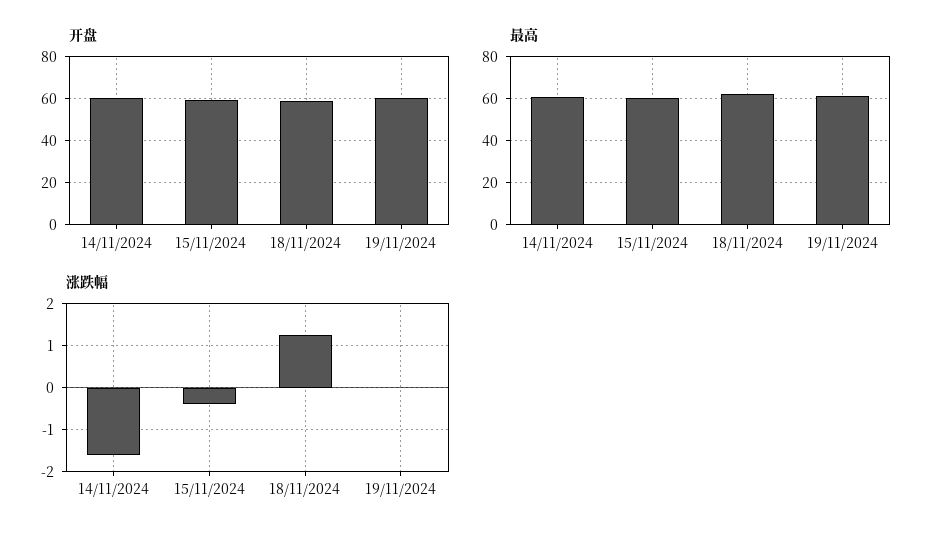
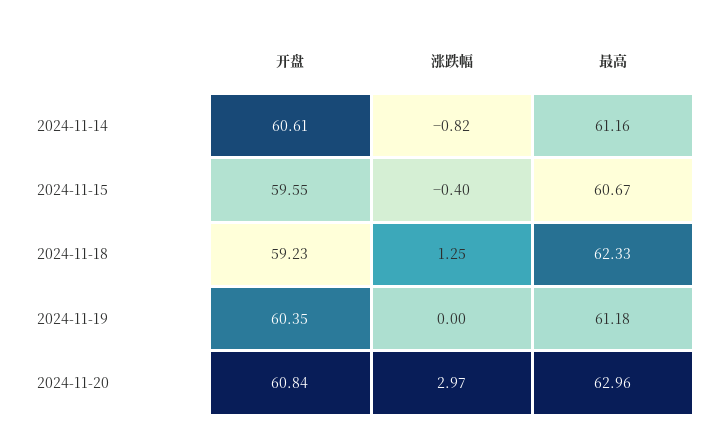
涨跌幅, 14/11/2024: -1.6 -> -0.82
开盘, 2024-11-20: none -> 60.84
涨跌幅, 2024-11-20: none -> 2.97
最高, 2024-11-20: none -> 62.96

